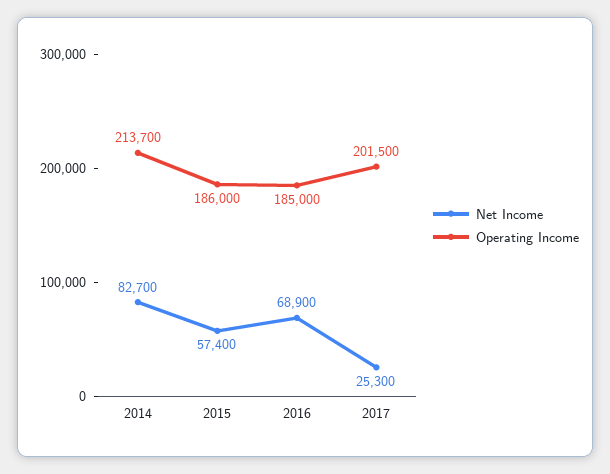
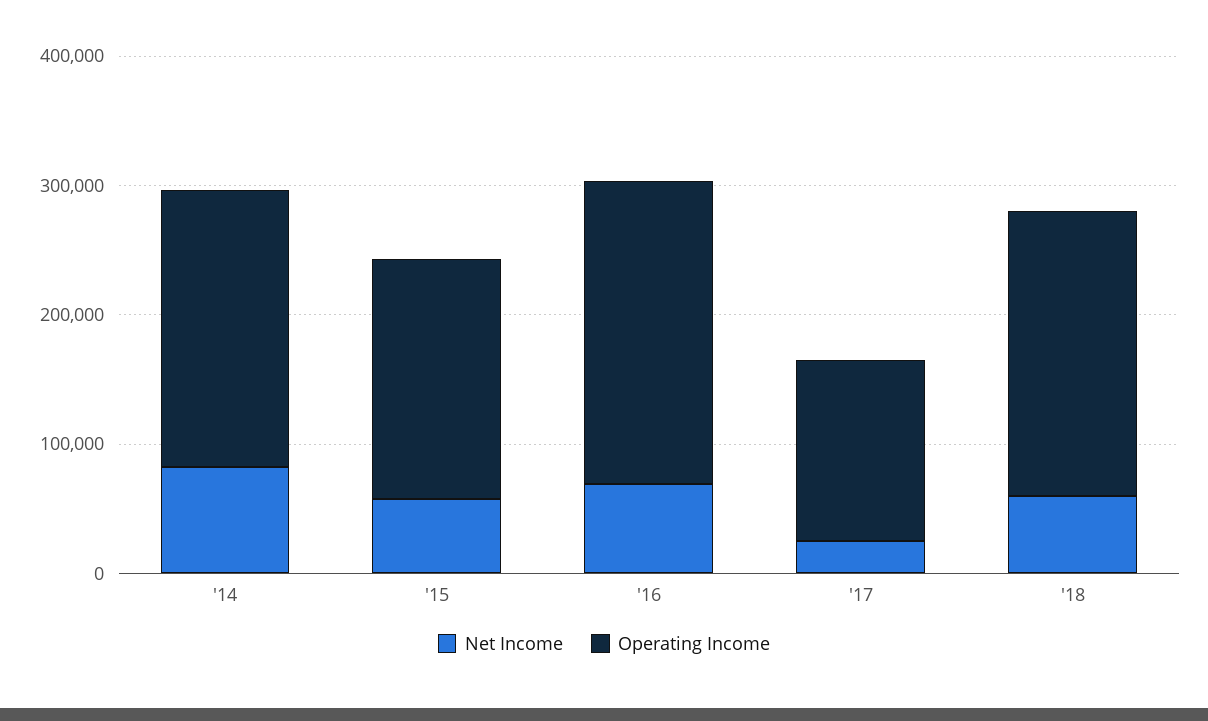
Operating Income, 2016: 185000 -> 240000
Operating Income, 2017: 201500 -> 140000
Net Income, '18: none -> 60000
Operating Income, '18: none -> 220000

